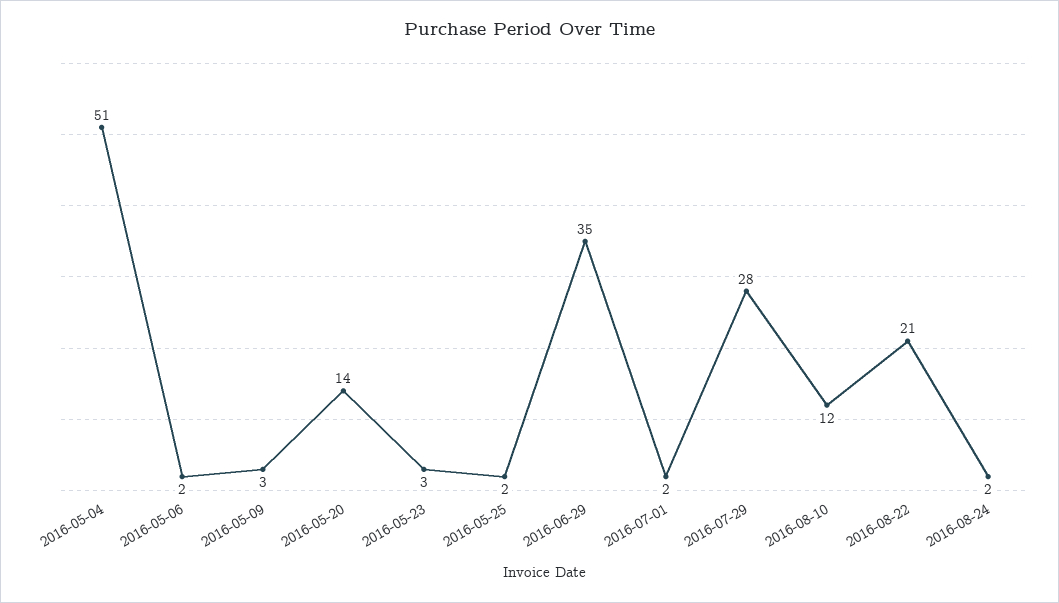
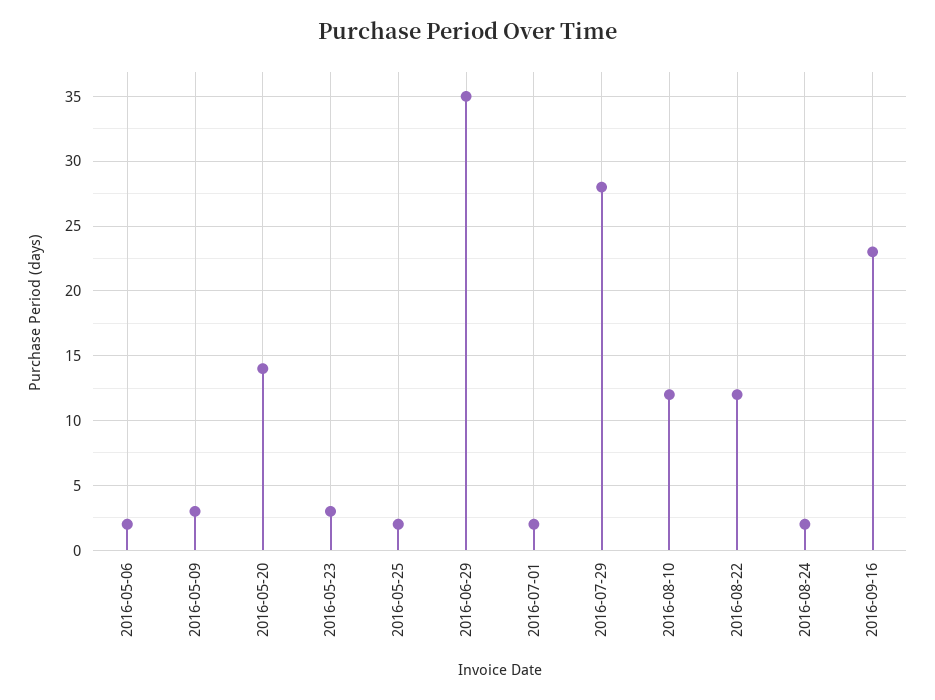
2016-05-04: 51 -> none
2016-08-22: 21 -> 12
2016-09-16: none -> 23

